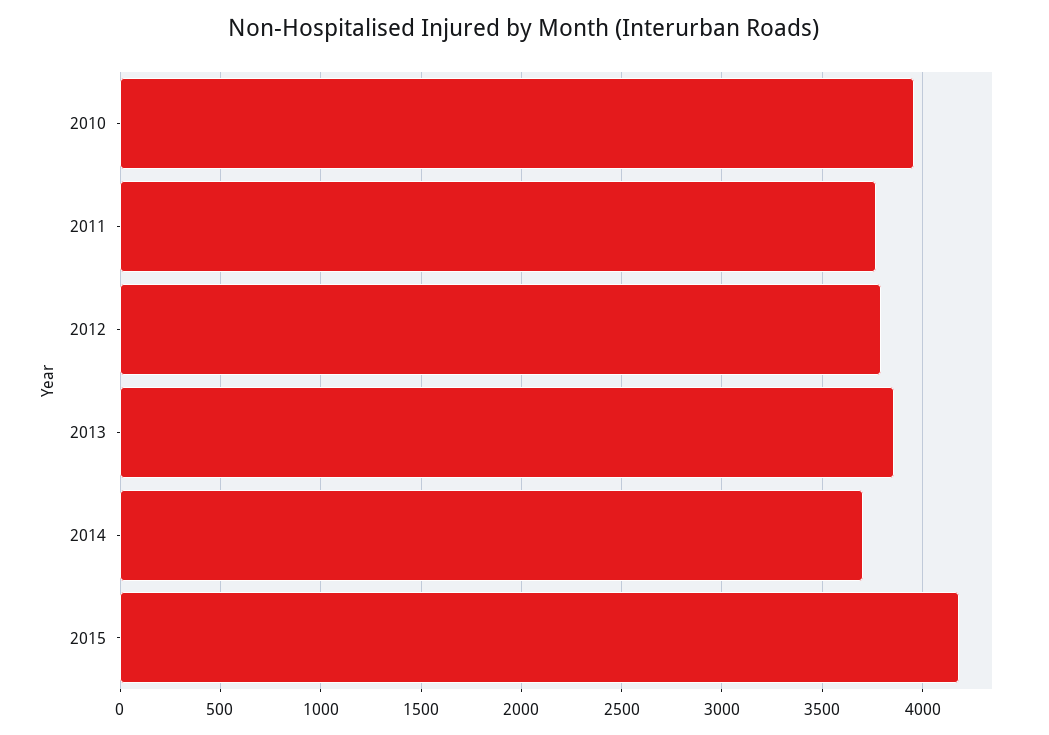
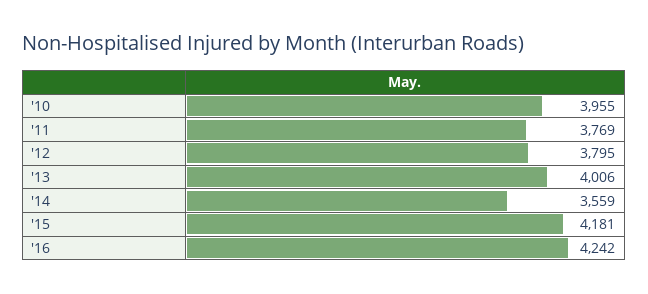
2013: 3850 -> 4006
2014: 3700 -> 3559
'16: none -> 4242

